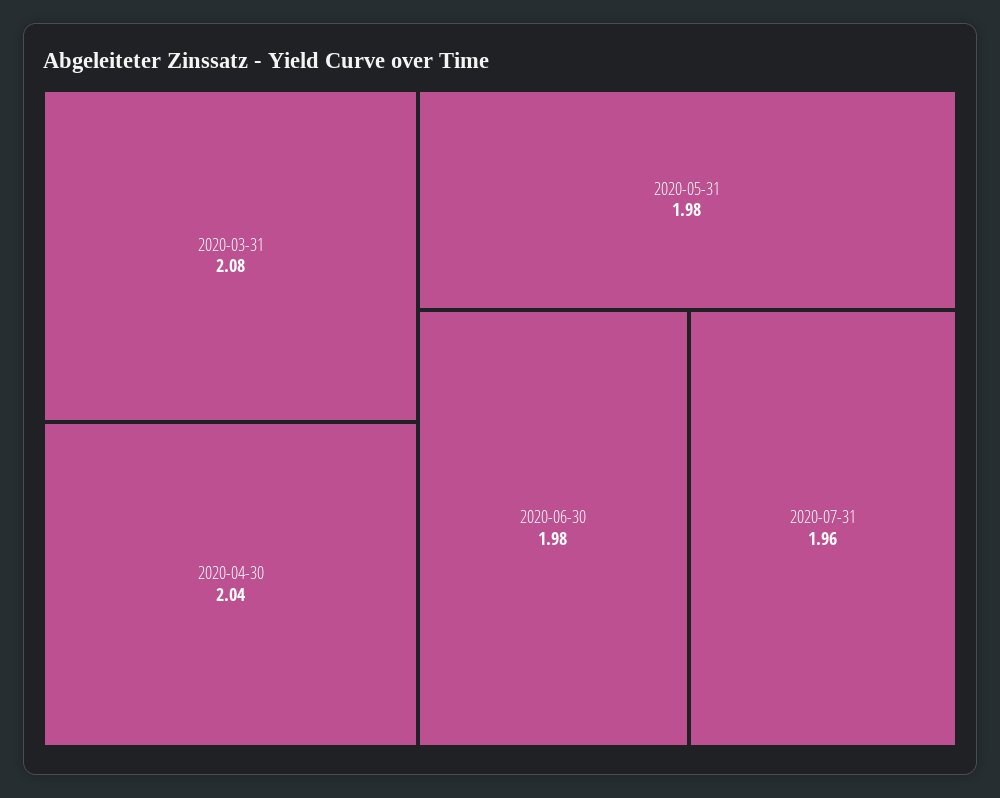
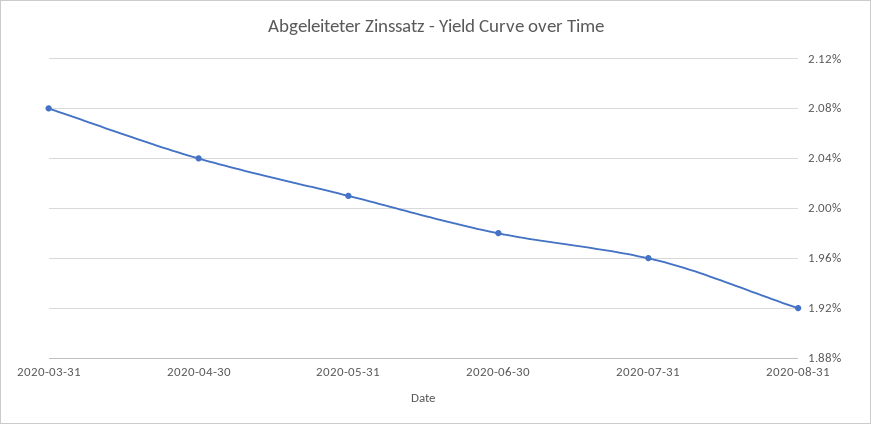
2020-05-31: 1.98 -> 2.01
2020-08-31: none -> 1.92

